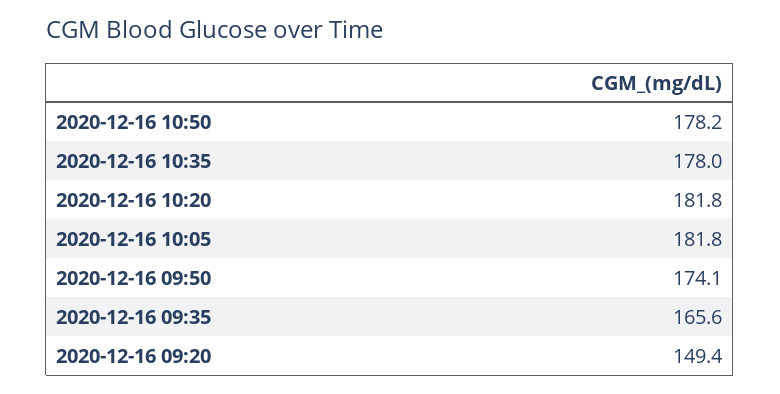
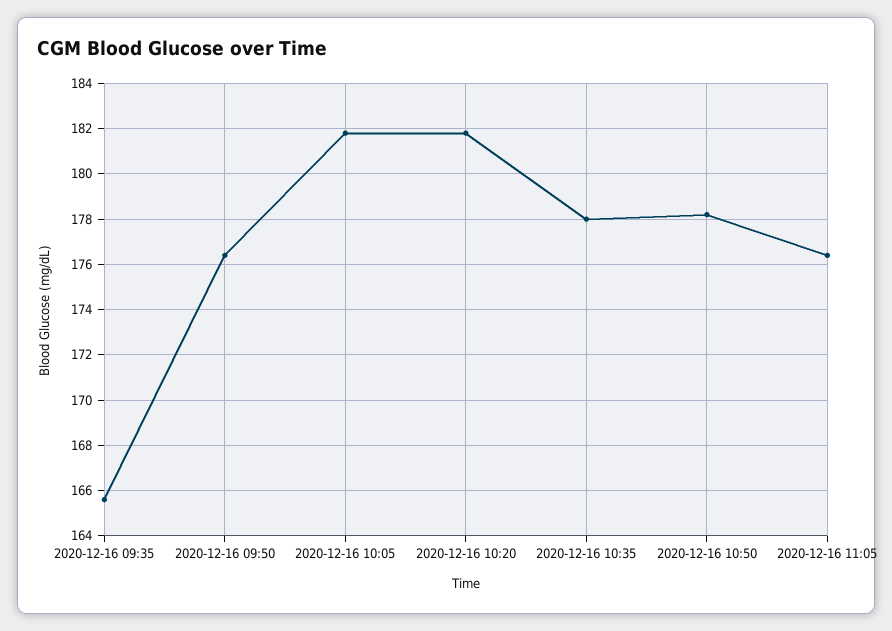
2020-12-16 09:50: 174.1 -> 176.5
2020-12-16 09:20: 149.4 -> none
2020-12-16 11:05: none -> 176.5

